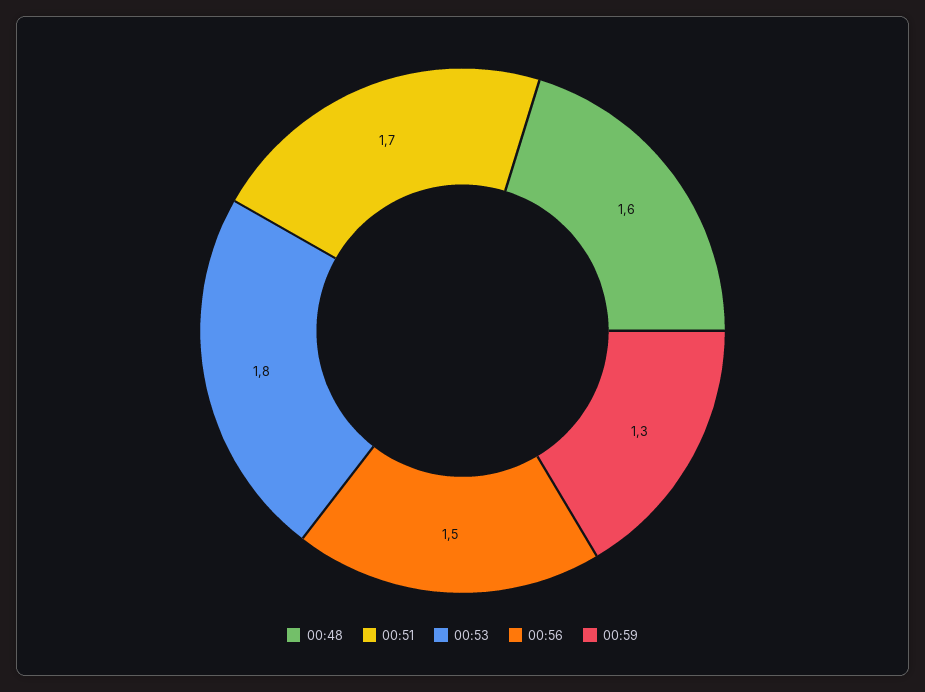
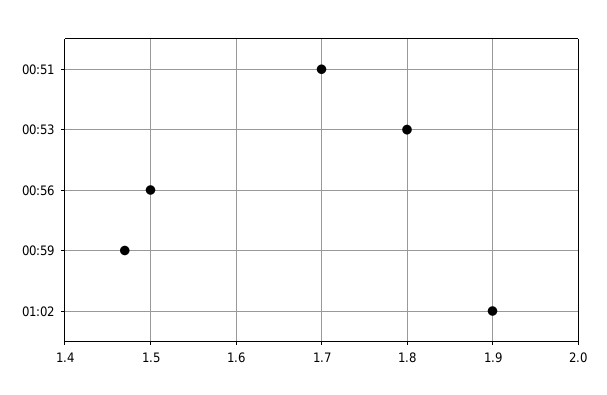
00:48: 1.6 -> none
00:59: 1.3 -> 1.47
01:02: none -> 1.9

